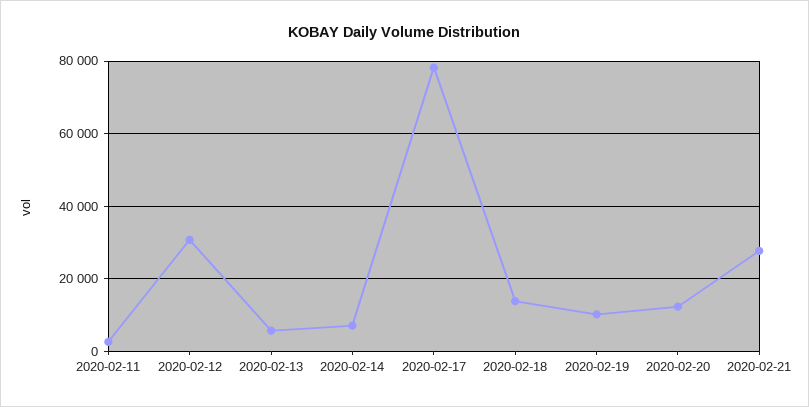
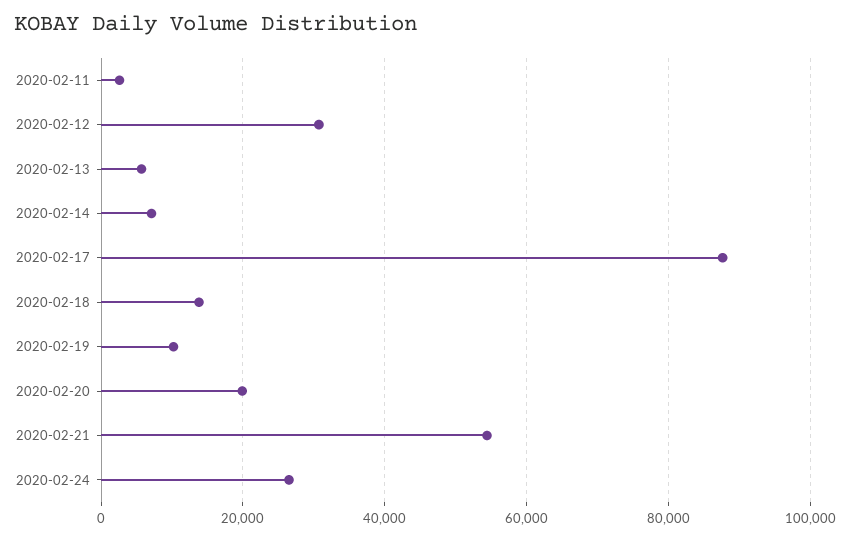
2020-02-17: 78000 -> 88000
2020-02-20: 12000 -> 20000
2020-02-21: 28000 -> 54000
2020-02-24: none -> 26000

